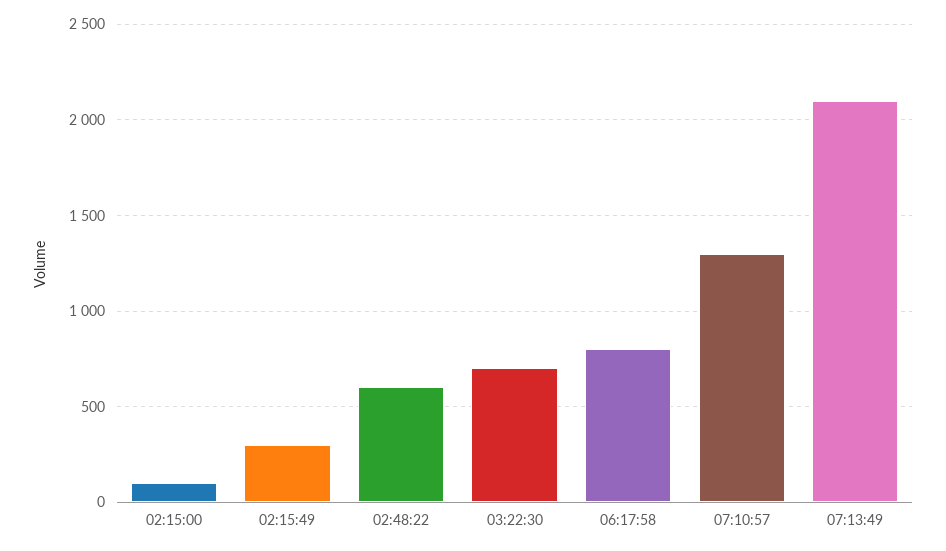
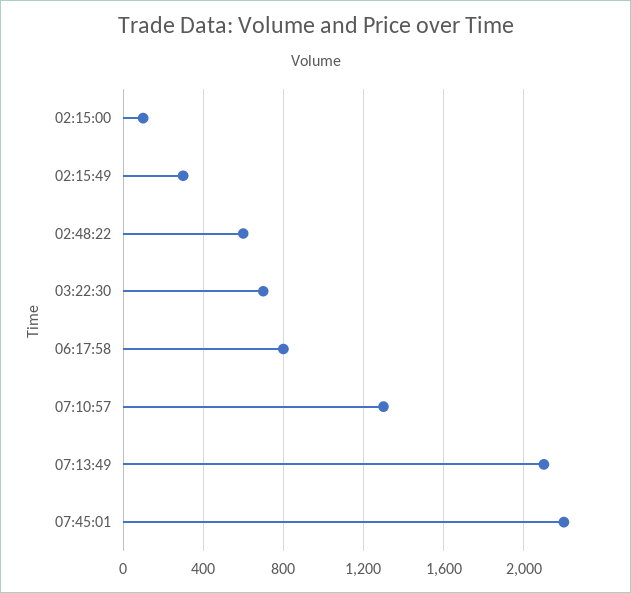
07:45:01: none -> 2200

